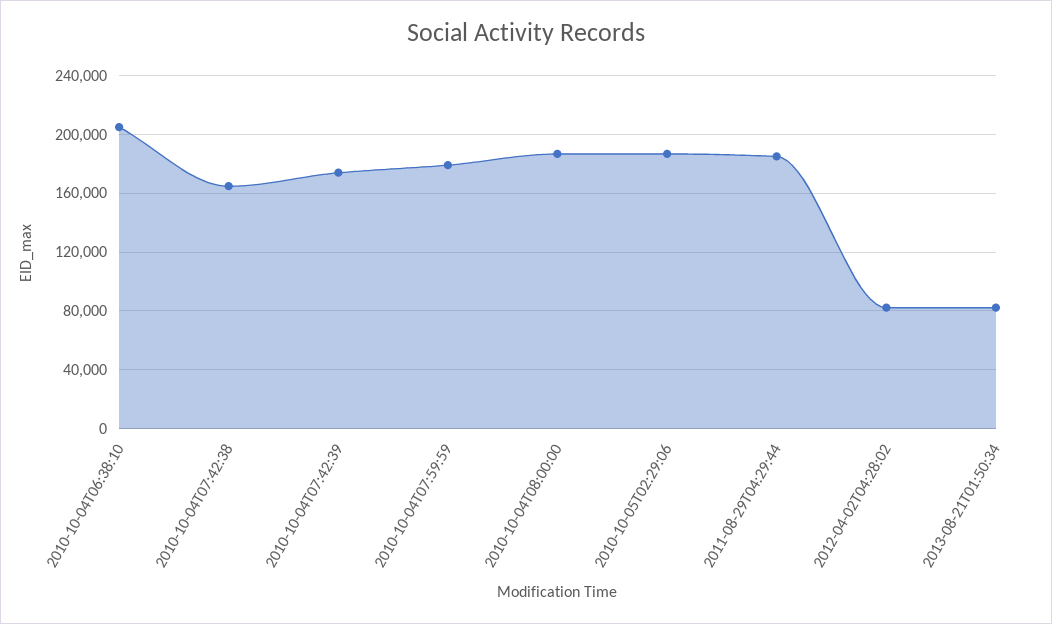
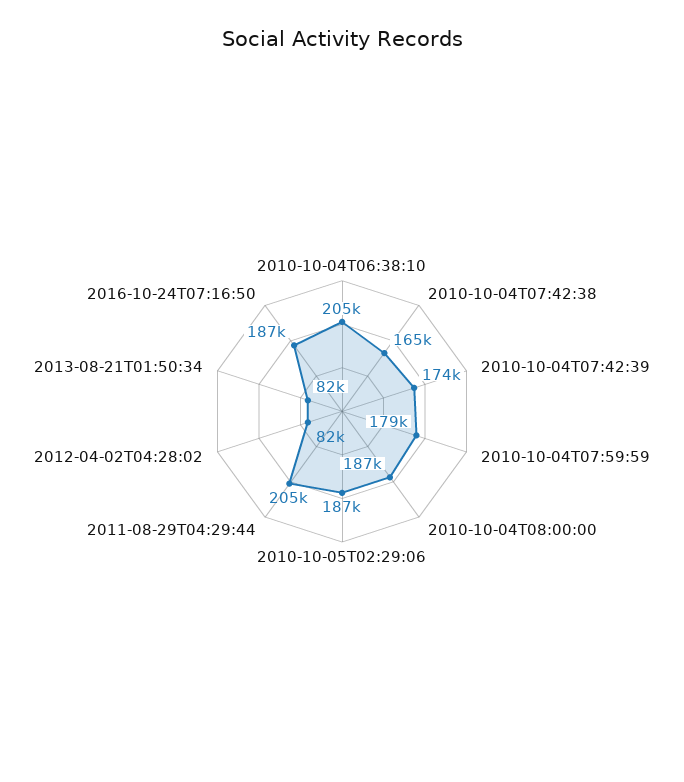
2011-08-29T04:29:44: 185000 -> 205000
2016-10-24T07:16:50: none -> 187000

